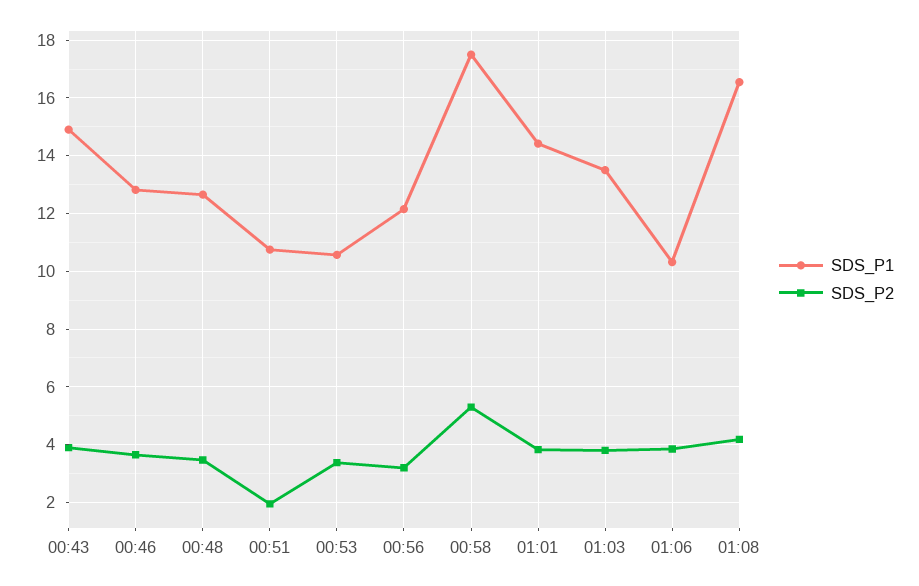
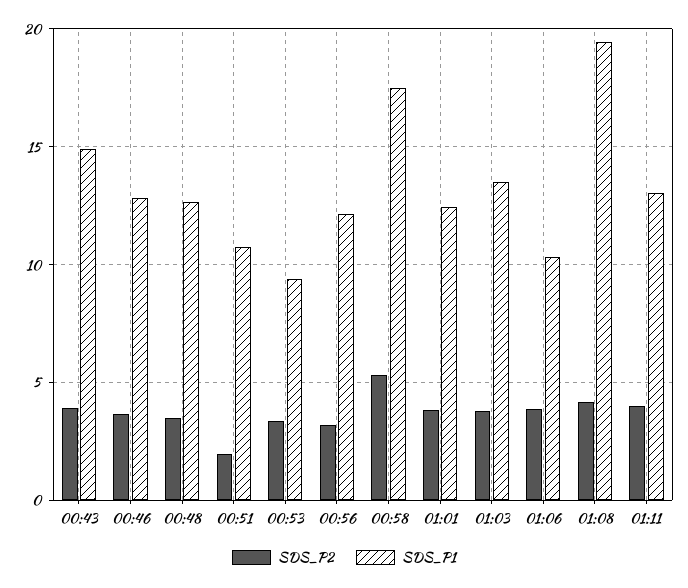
SDS_P1, 00:53: 10.5 -> 9.5
SDS_P1, 01:01: 14.5 -> 12.5
SDS_P1, 01:08: 16.5 -> 19.5
SDS_P2, 01:11: none -> 4
SDS_P1, 01:11: none -> 13

